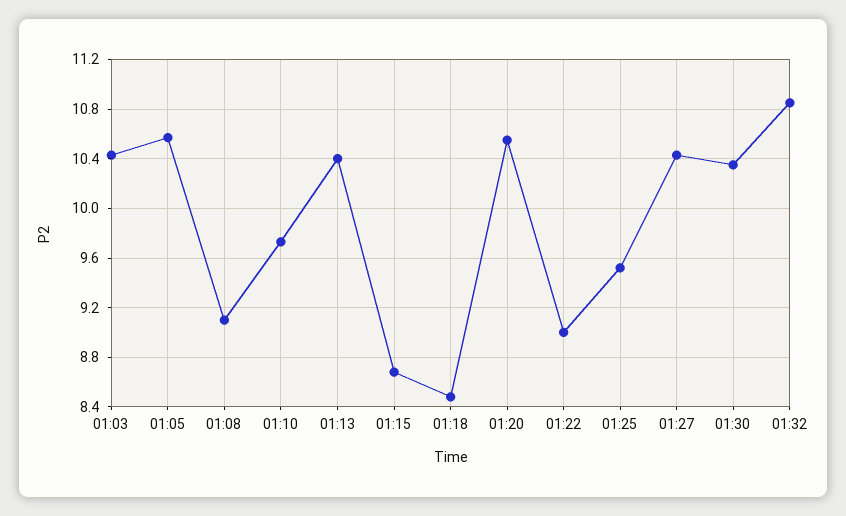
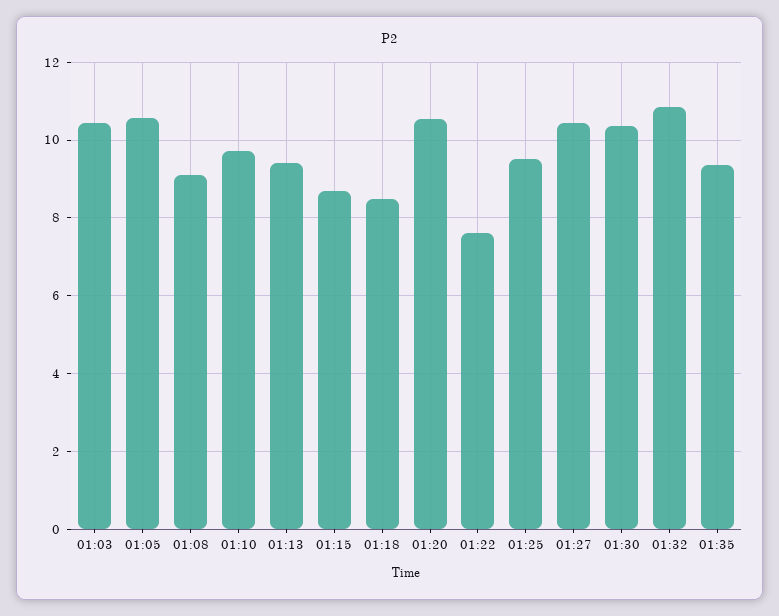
01:13: 10.4 -> 9.4
01:22: 9 -> 7.6
01:35: none -> 9.4

